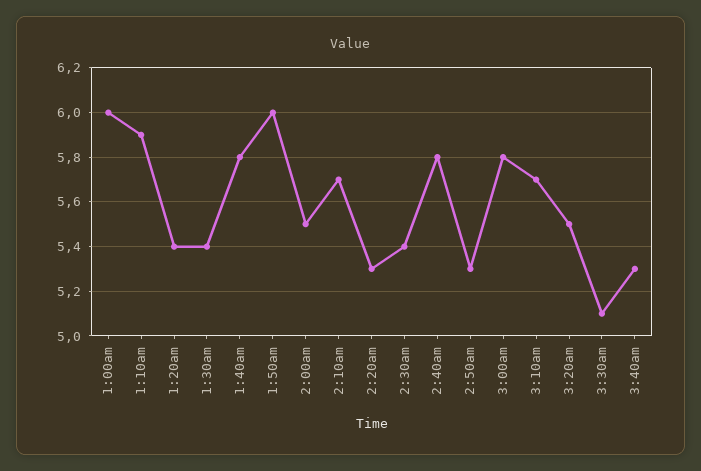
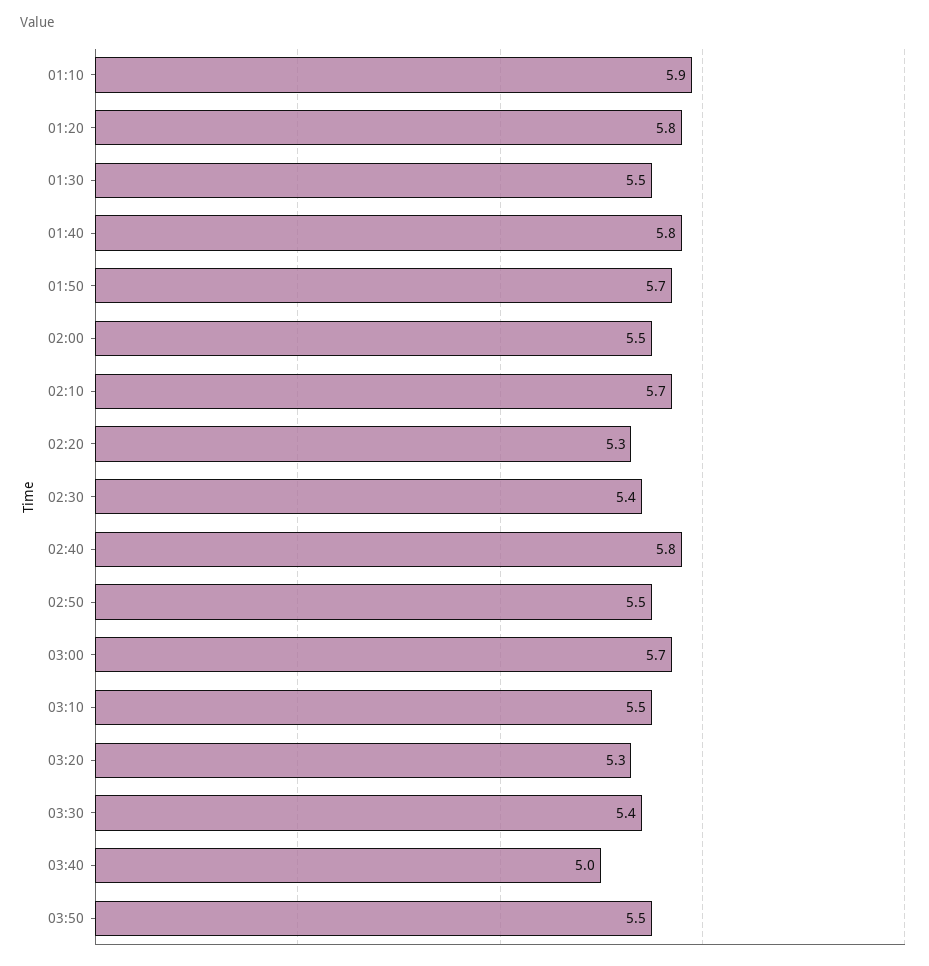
1:00am: 6 -> none
1:20am: 5.4 -> 5.8
1:30am: 5.4 -> 5.5
1:50am: 6 -> 5.7
2:50am: 5.3 -> 5.5
3:00am: 5.8 -> 5.7
3:10am: 5.7 -> 5.5
3:20am: 5.5 -> 5.3
3:30am: 5.1 -> 5.4
3:40am: 5.3 -> 5
03:50: none -> 5.5

